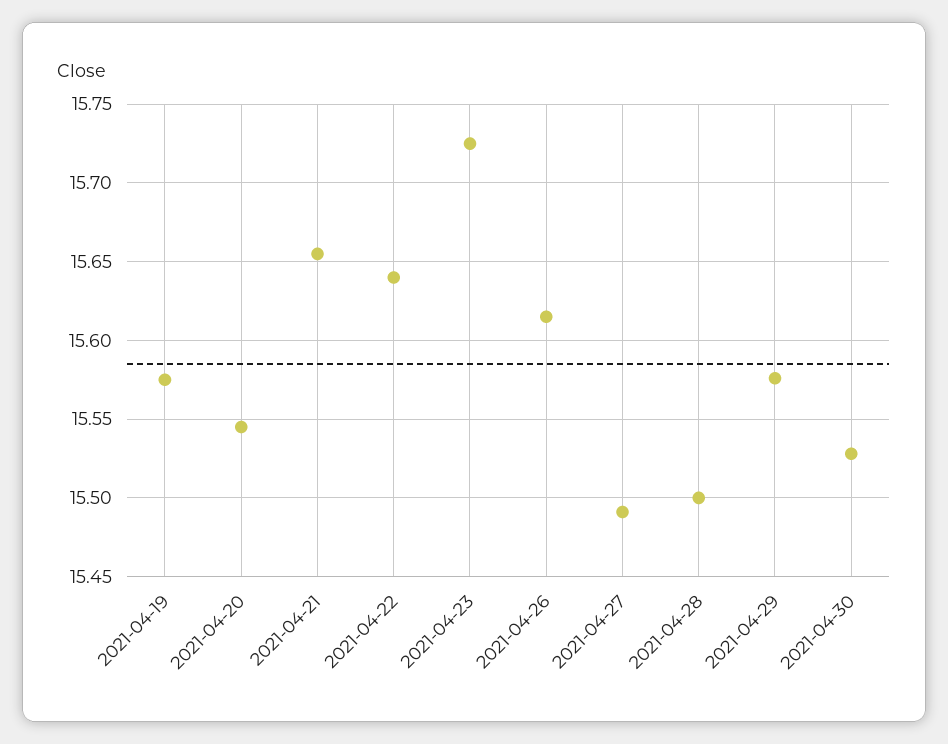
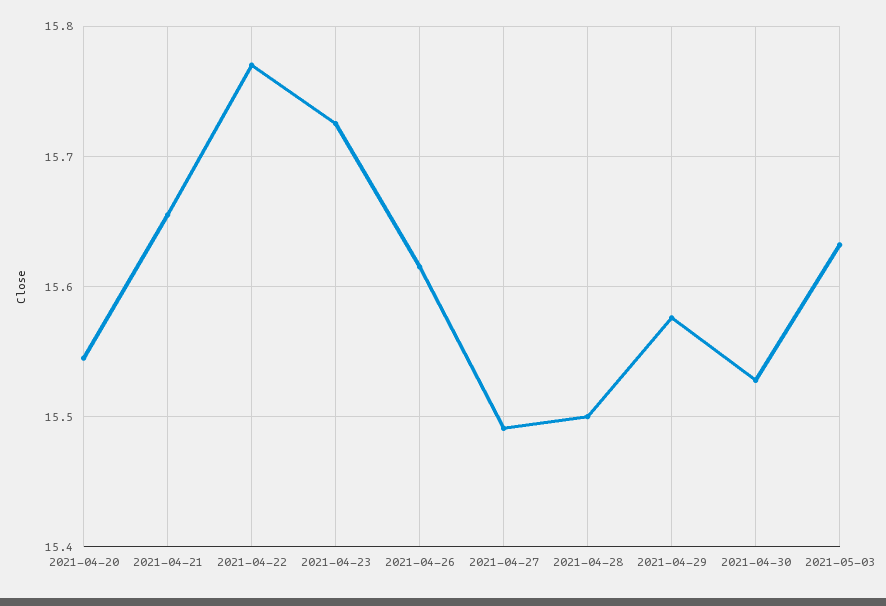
2021-04-19: 15.575 -> none
2021-04-22: 15.64 -> 15.77
2021-05-03: none -> 15.63

